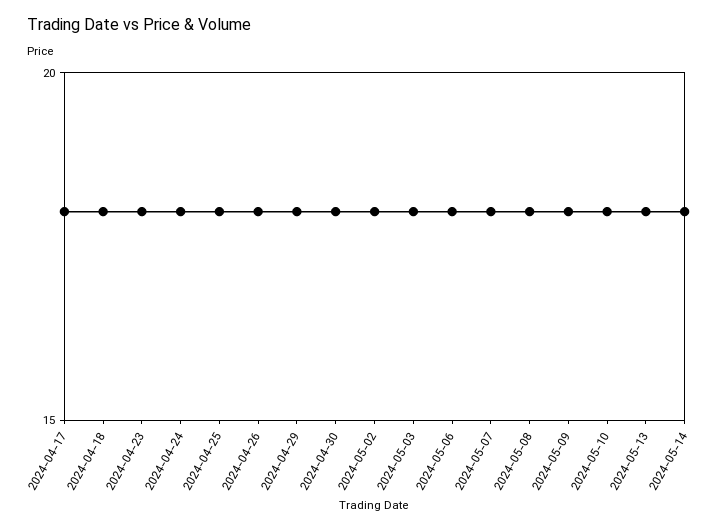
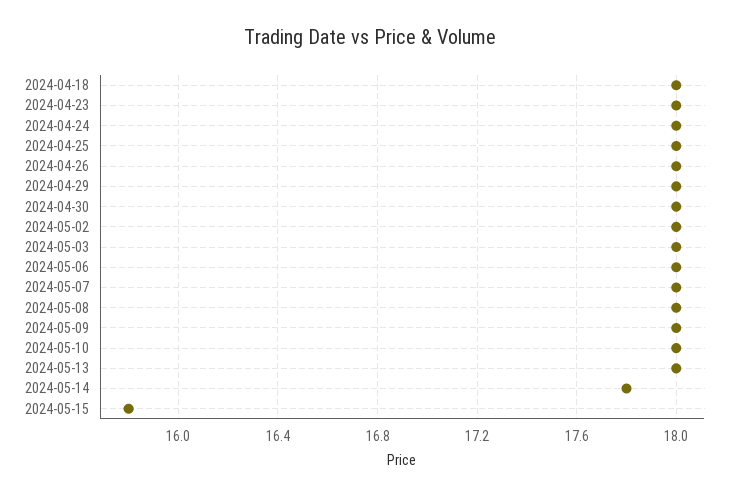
2024-04-17: 18 -> none
2024-05-14: 18 -> 17.8
2024-05-15: none -> 15.8

